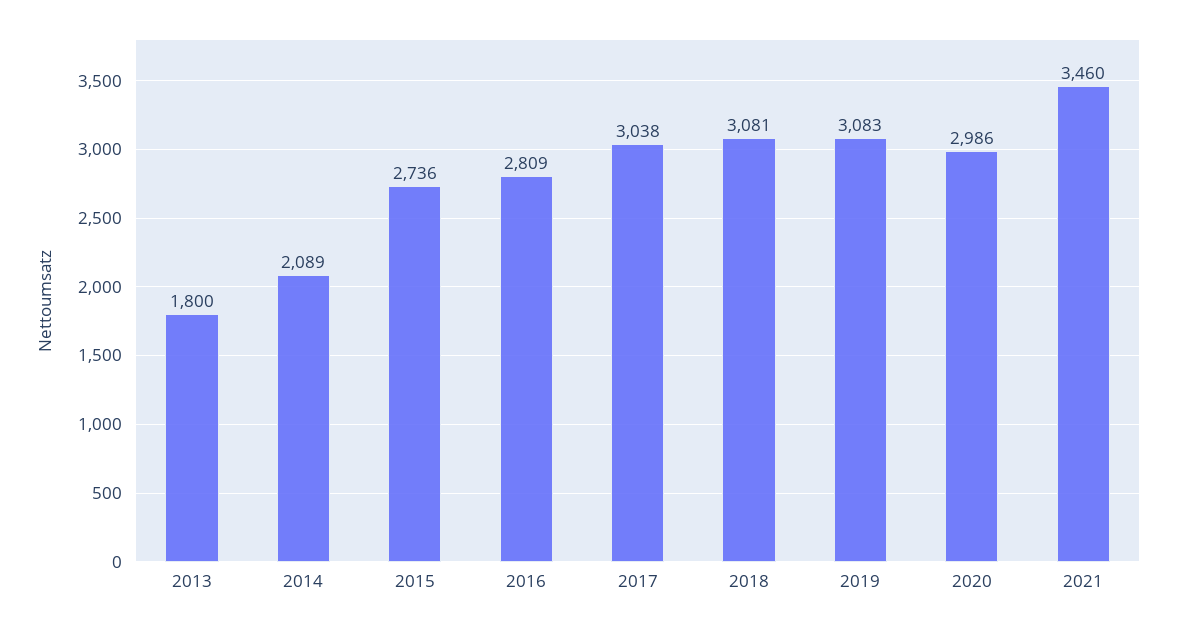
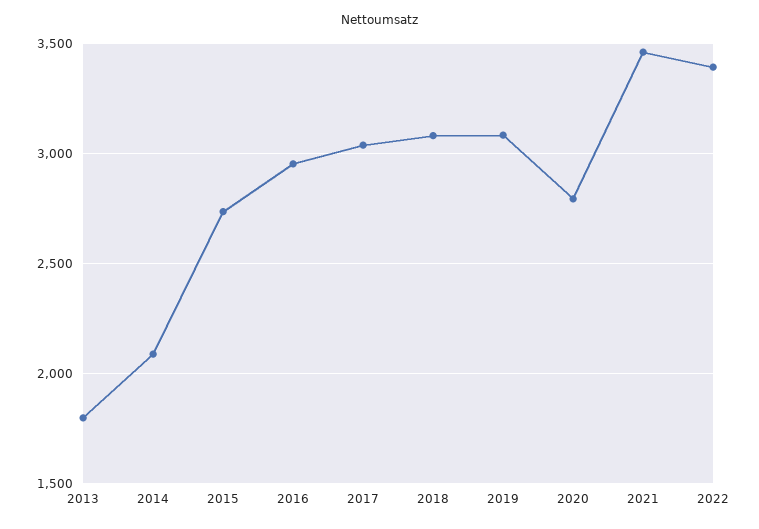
2016: 2809 -> 2950
2020: 2986 -> 2800
2022: none -> 3400

